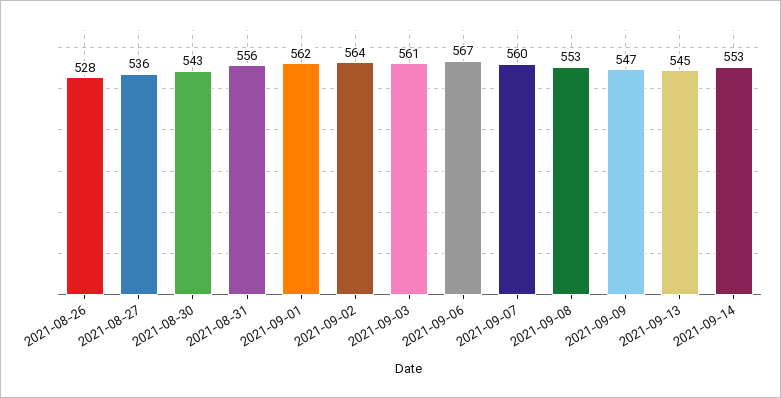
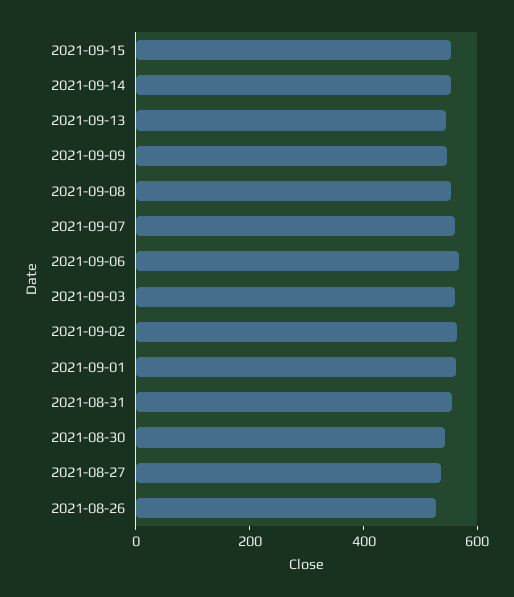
2021-09-15: none -> 550

